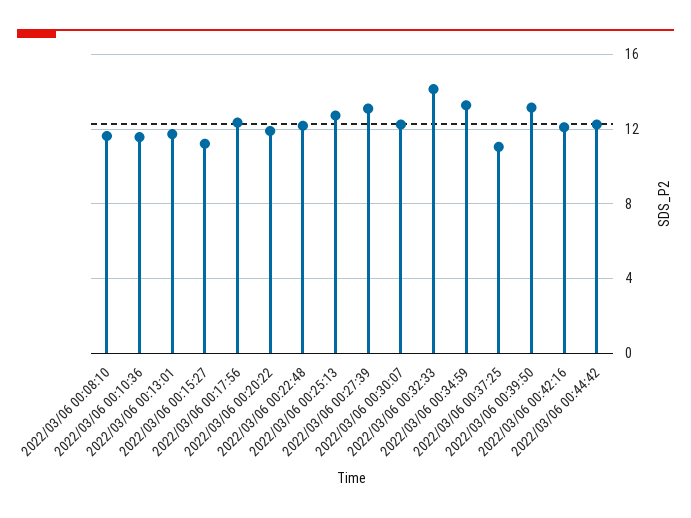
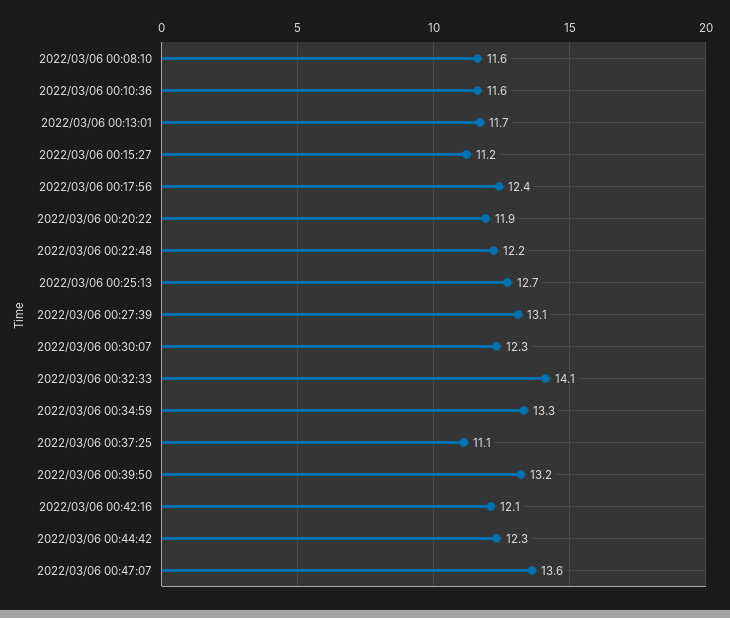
2022/03/06 00:47:07: none -> 13.6

